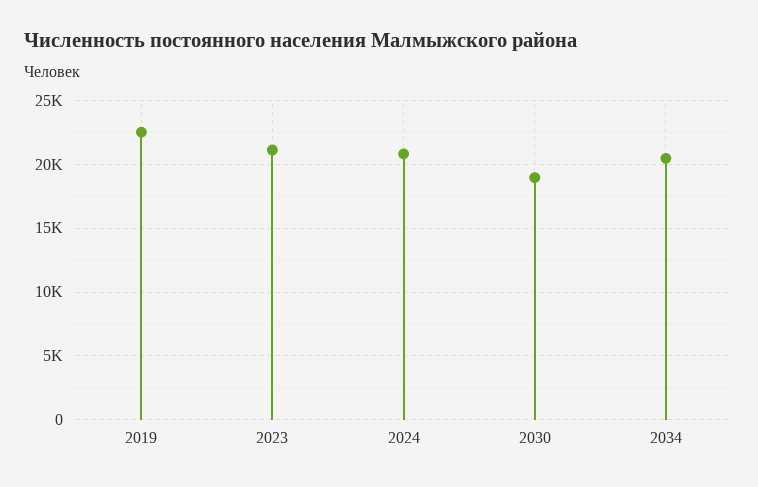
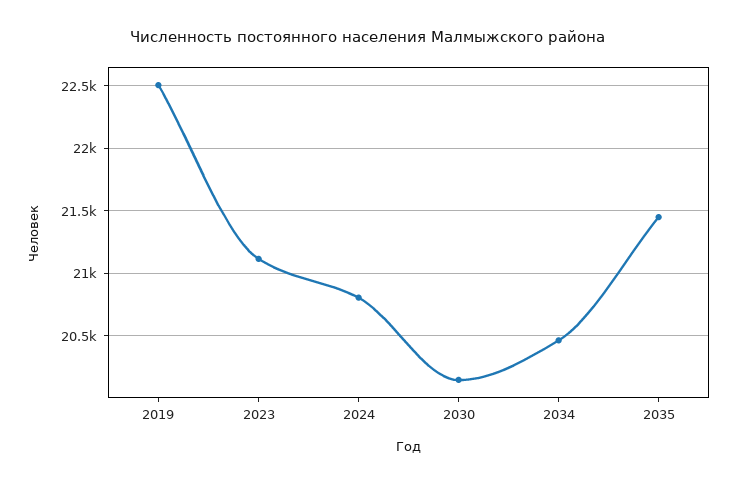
2030: 19000 -> 20150
2035: none -> 21450

